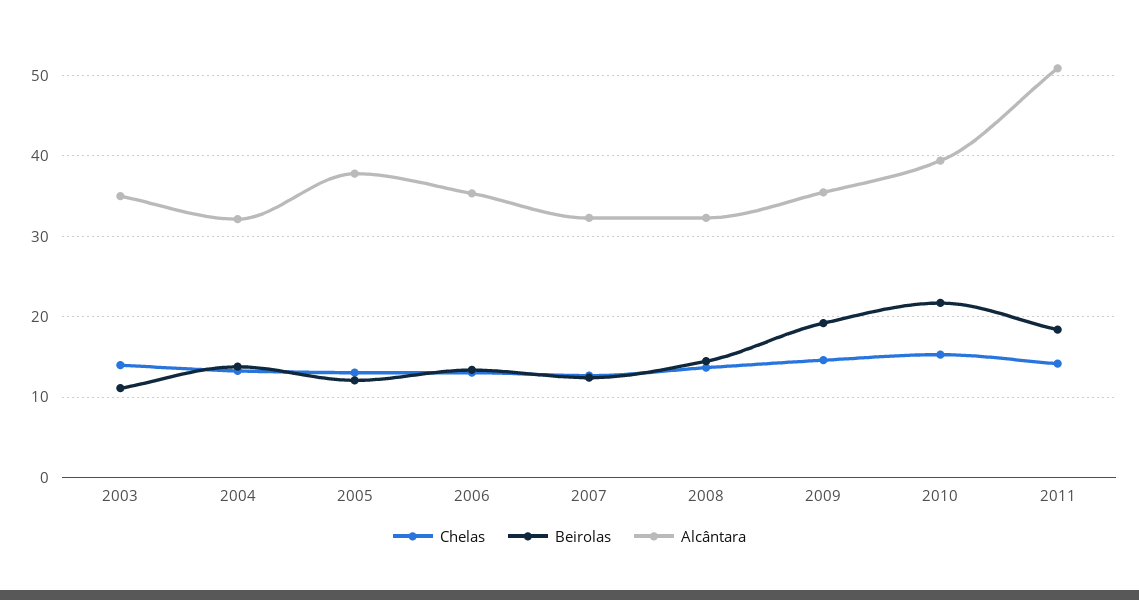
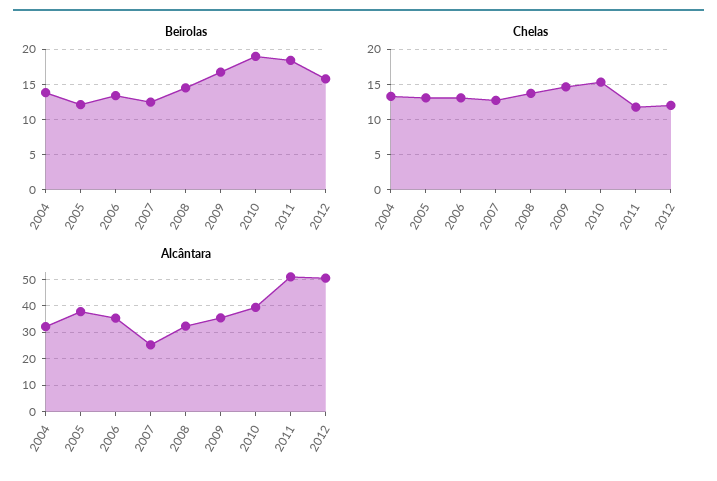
Chelas, 2003: 14 -> none
Beirolas, 2003: 11 -> none
Alcântara, 2003: 35 -> none
Alcântara, 2007: 32 -> 25
Beirolas, 2009: 19 -> 17
Beirolas, 2010: 22 -> 19
Chelas, 2011: 14 -> 12
Beirolas, 2012: none -> 16
Chelas, 2012: none -> 12
Alcântara, 2012: none -> 50

